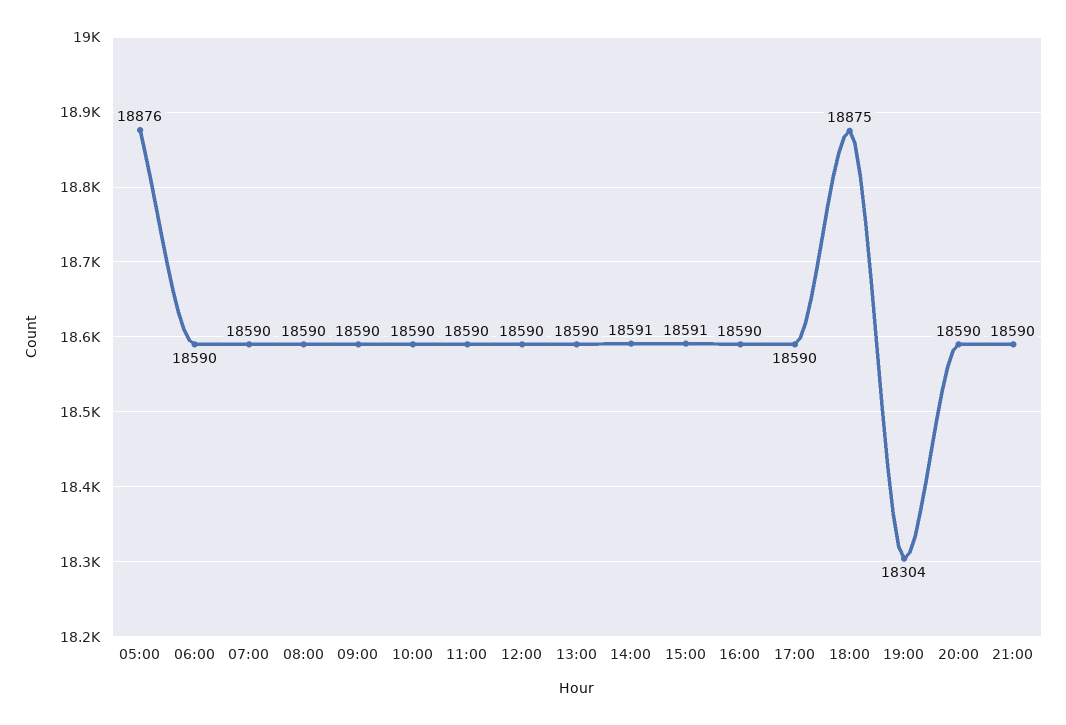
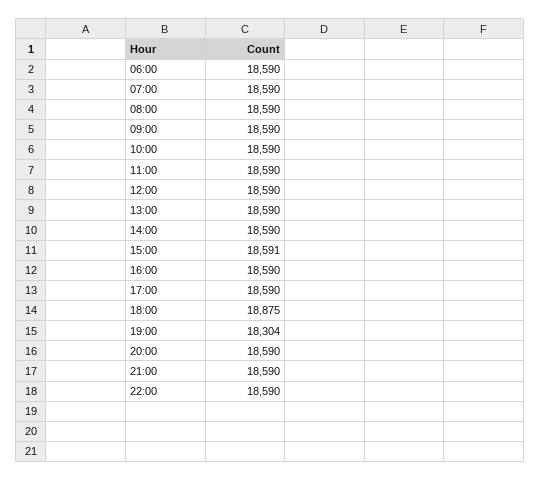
05:00: 18876 -> none
14:00: 18591 -> 18590
22:00: none -> 18590

